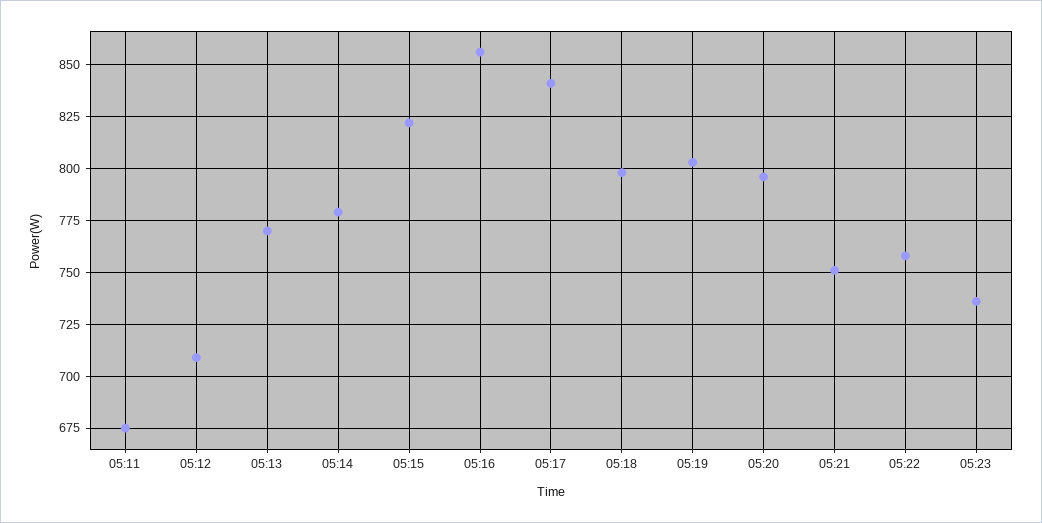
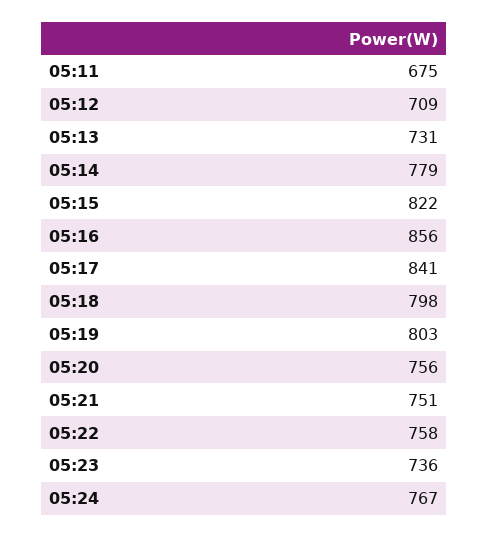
05:13: 770 -> 731
05:20: 795 -> 756
05:24: none -> 767

